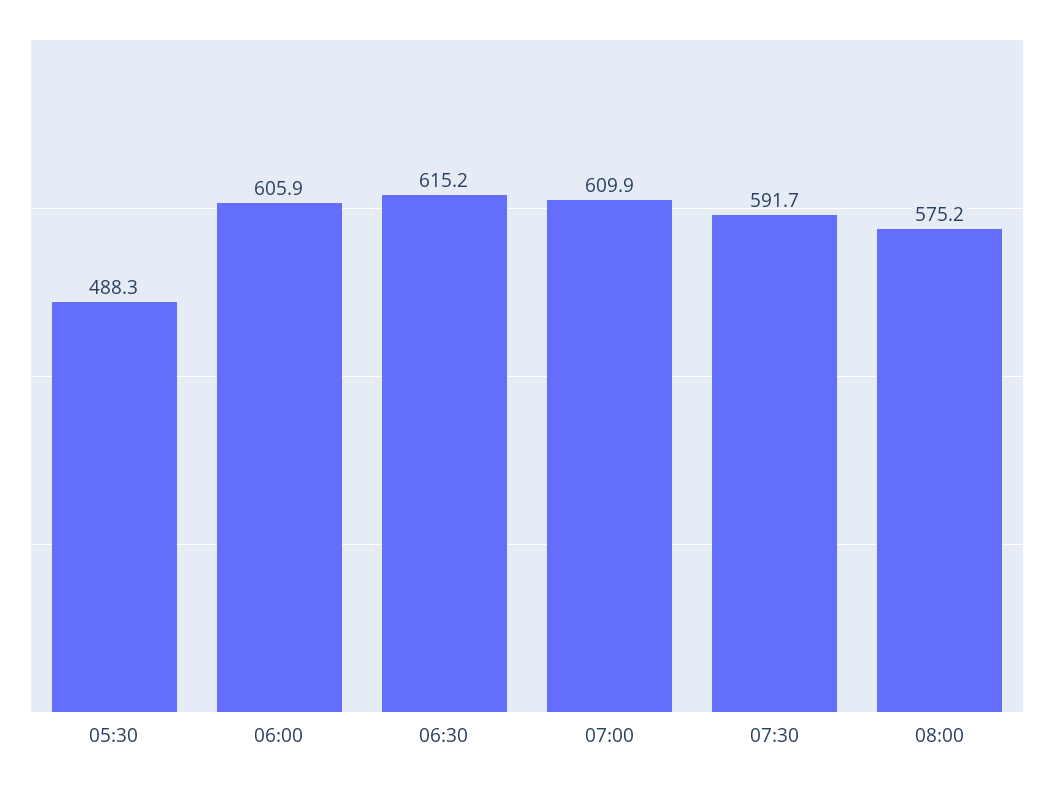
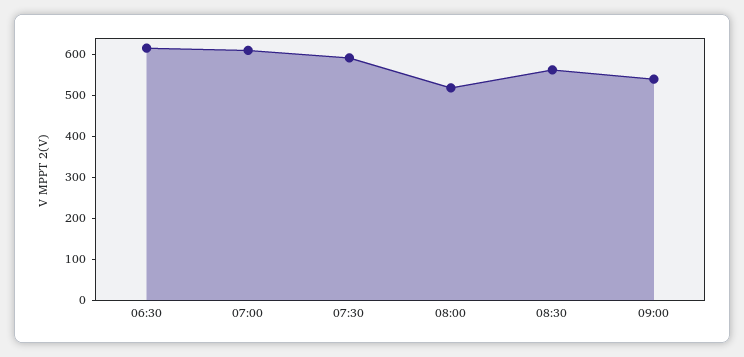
05:30: 488.3 -> none
06:00: 605.9 -> none
08:00: 575.2 -> 520
08:30: none -> 560
09:00: none -> 540

